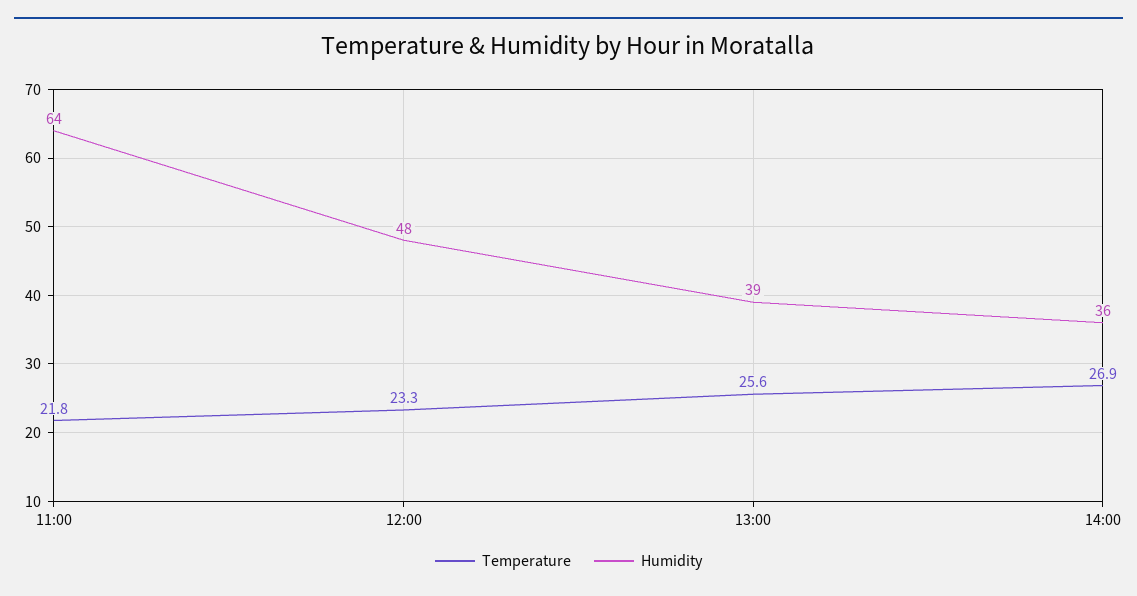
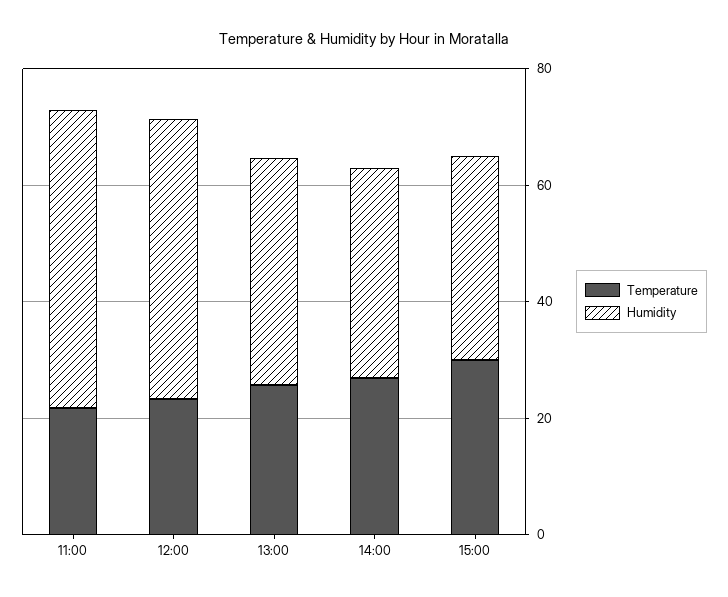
Humidity, 11:00: 64 -> 50
Temperature, 15:00: none -> 30
Humidity, 15:00: none -> 35

